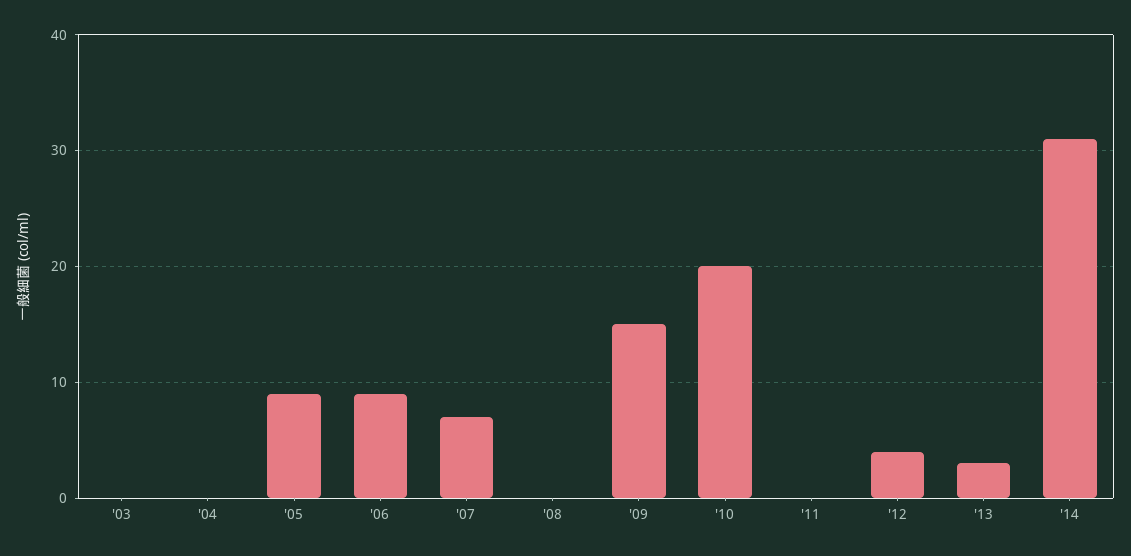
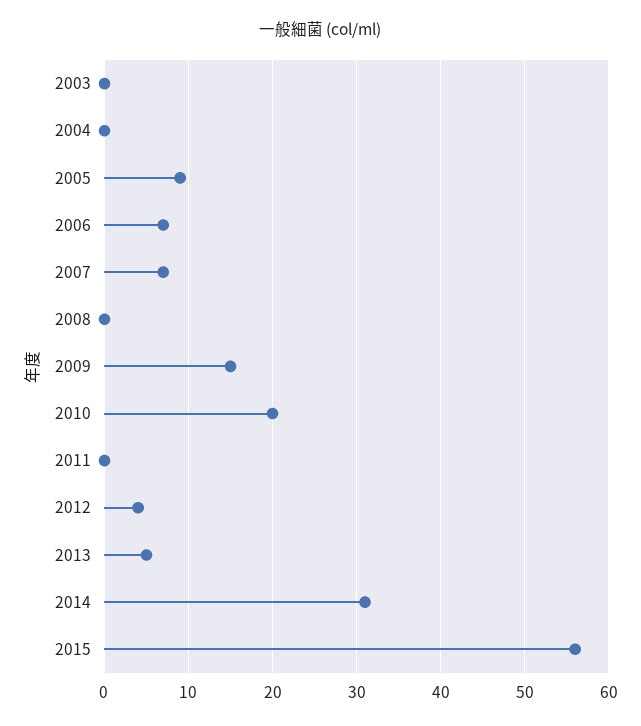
'06: 9 -> 7
'13: 3 -> 5
2015: none -> 56

